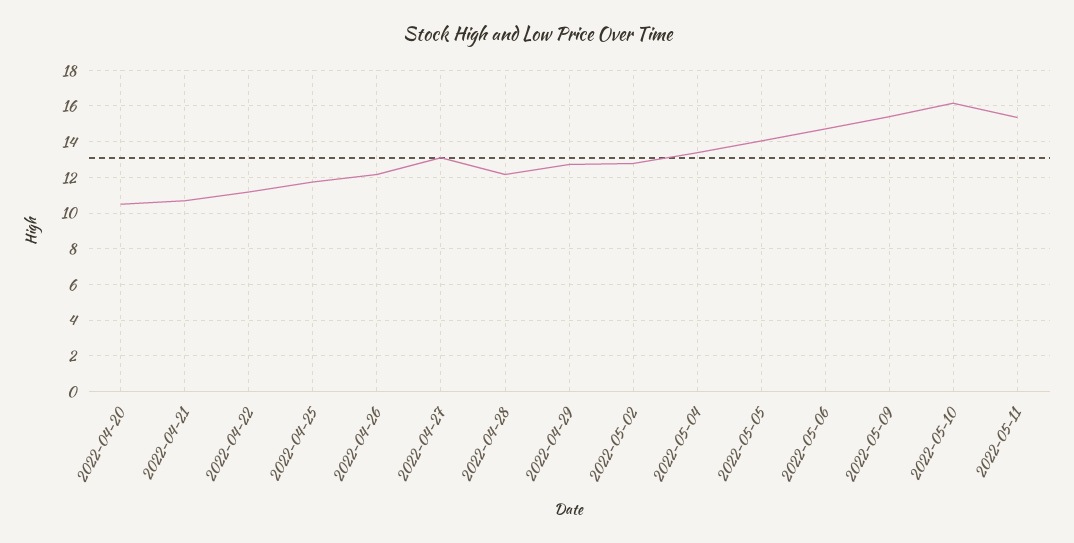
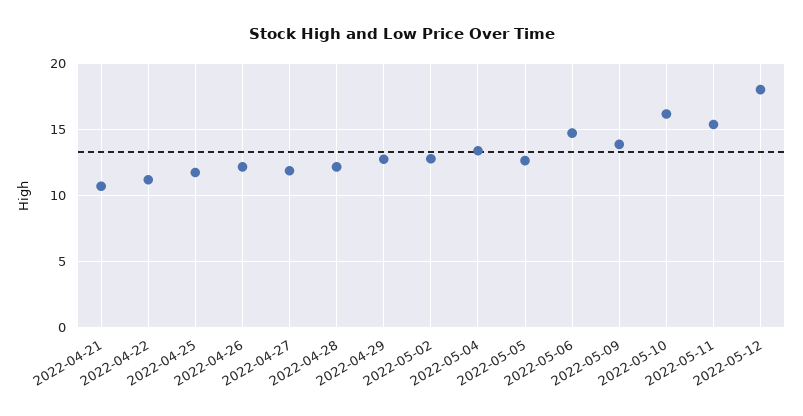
2022-04-20: 10.5 -> none
2022-04-27: 13 -> 12
2022-05-05: 14 -> 12.5
2022-05-09: 15.5 -> 14
2022-05-12: none -> 18

